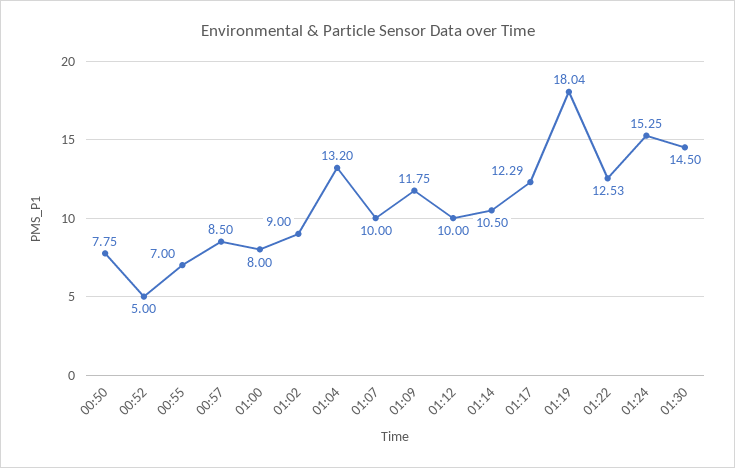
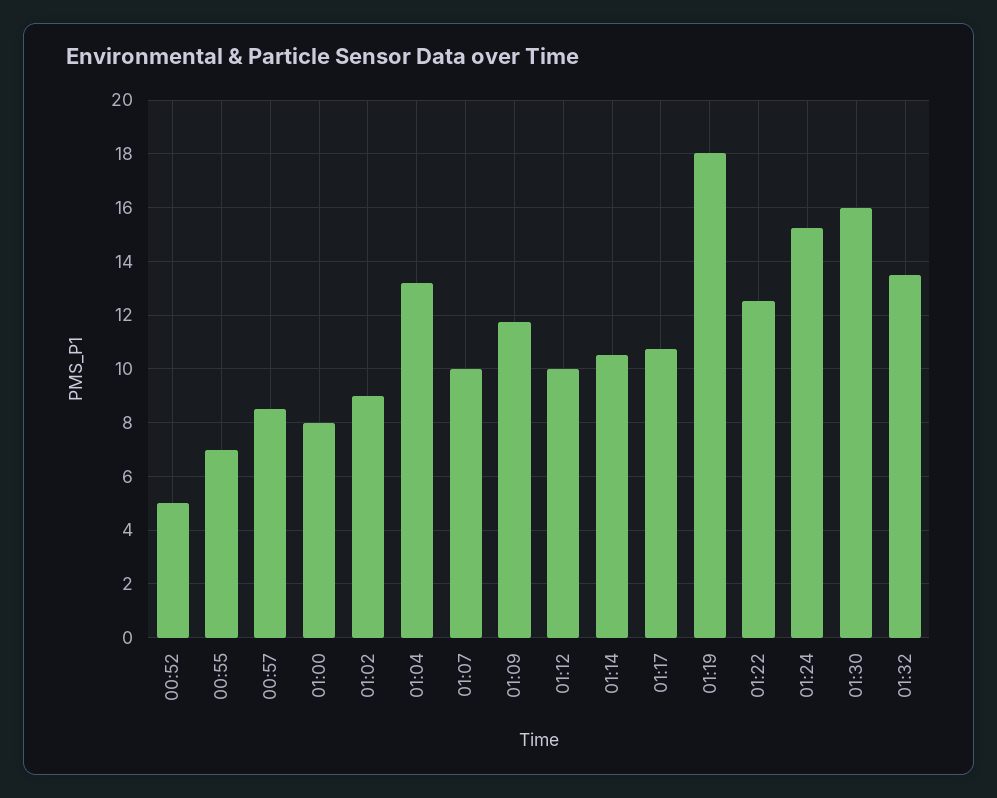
00:50: 7.75 -> none
01:17: 12.29 -> 10.75
01:30: 14.5 -> 16
01:32: none -> 13.5

